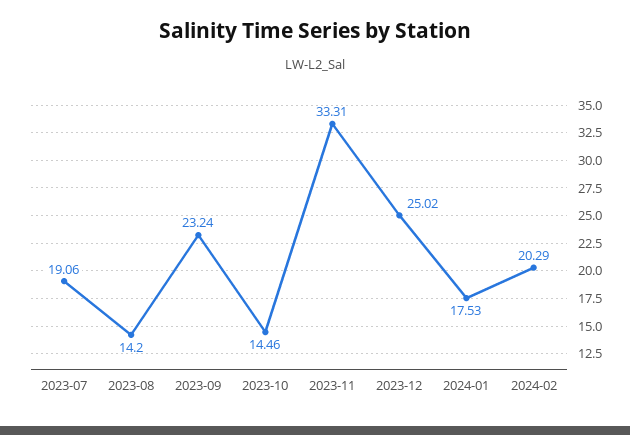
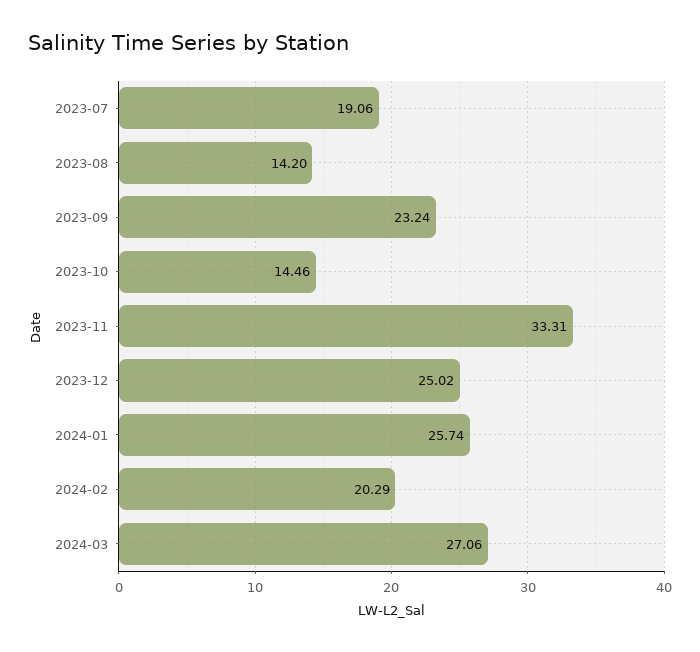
2024-01: 17.53 -> 25.74
2024-03: none -> 27.06

